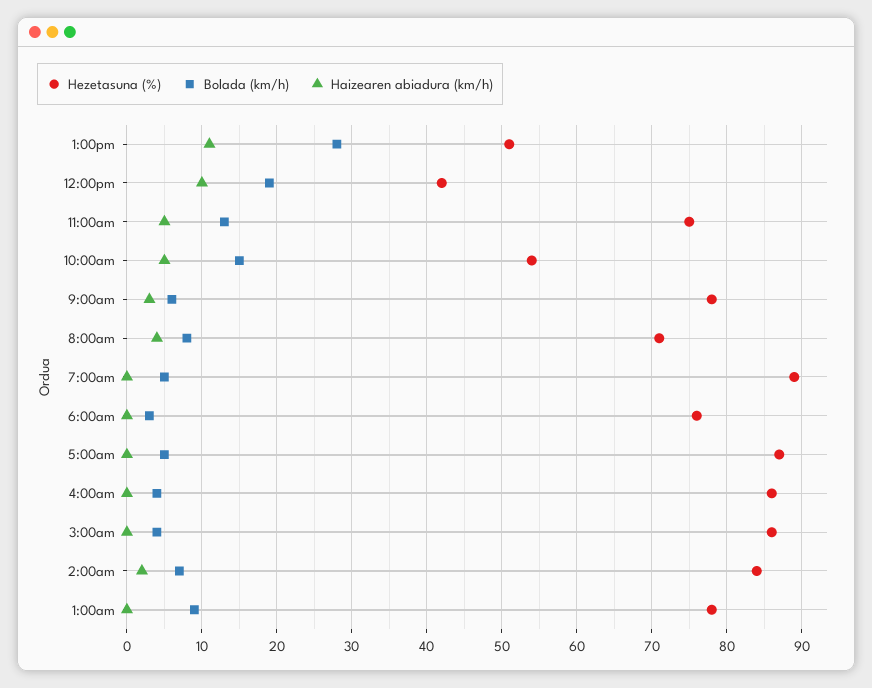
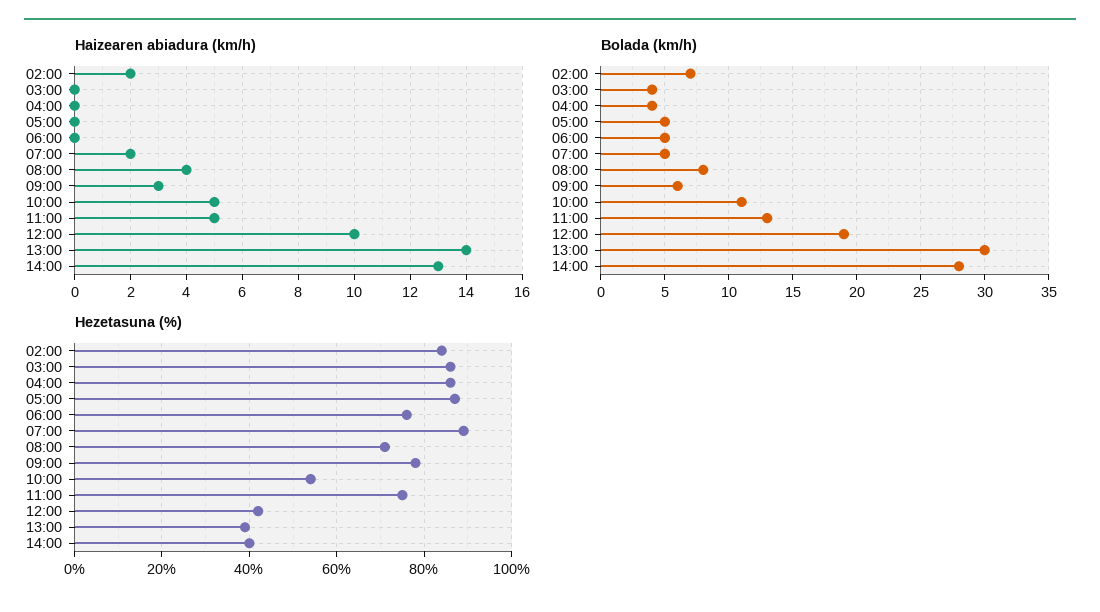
Hezetasuna (%), 1:00pm: 51 -> 40
Bolada (km/h), 1:00pm: 28 -> 30
Haizearen abiadura (km/h), 1:00pm: 11 -> 14
Bolada (km/h), 10:00am: 15 -> 11
Haizearen abiadura (km/h), 7:00am: 0 -> 2
Bolada (km/h), 6:00am: 3 -> 5
Hezetasuna (%), 1:00am: 78 -> none
Bolada (km/h), 1:00am: 9 -> none
Haizearen abiadura (km/h), 1:00am: 0 -> none
Haizearen abiadura (km/h), 14:00: none -> 13
Bolada (km/h), 14:00: none -> 28
Hezetasuna (%), 14:00: none -> 40

